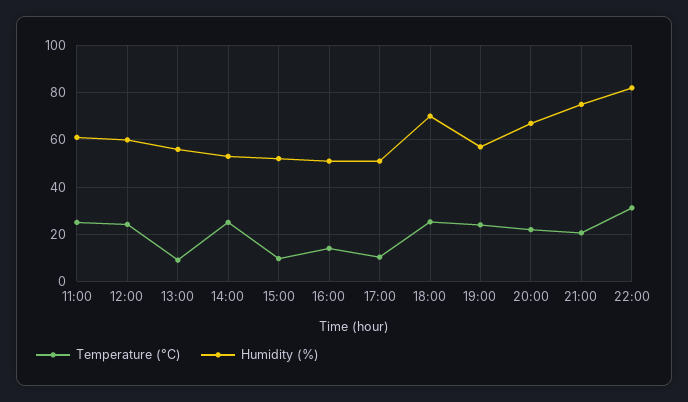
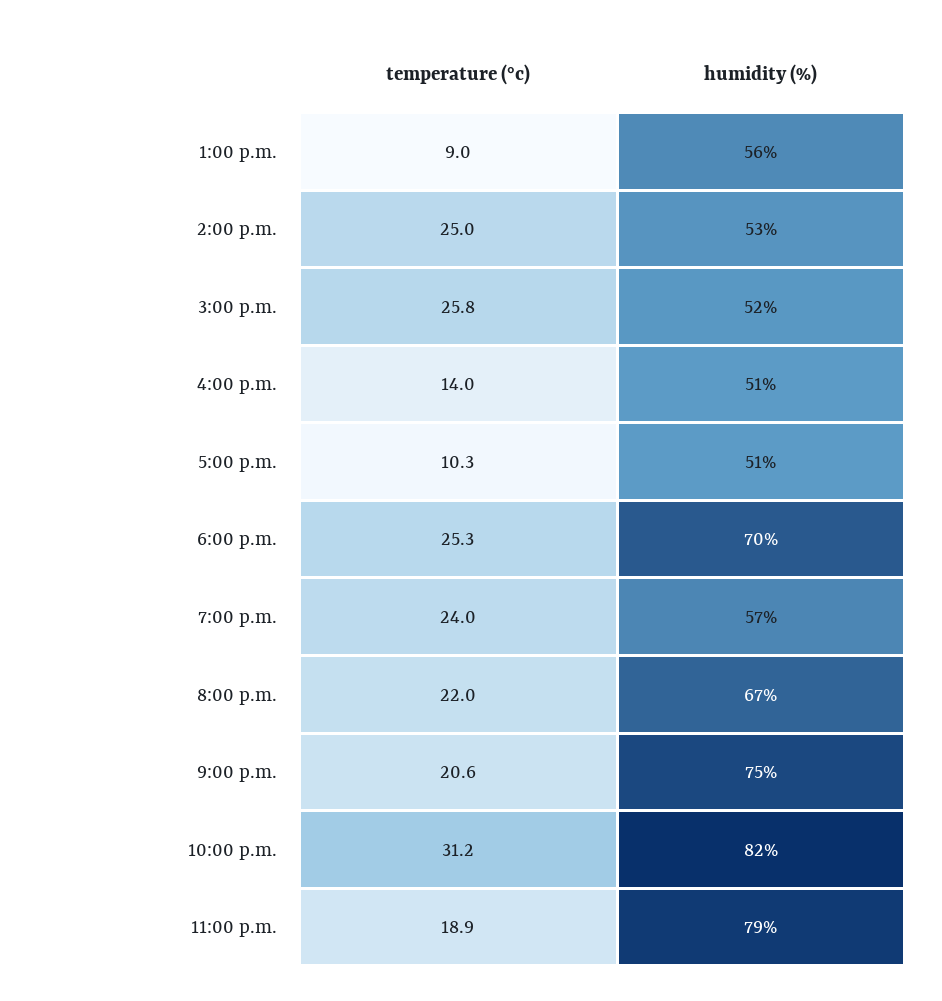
Temperature (°C), 11:00: 25 -> none
Humidity (%), 11:00: 60 -> none
Temperature (°C), 12:00: 25 -> none
Humidity (%), 12:00: 60 -> none
Temperature (°C), 15:00: 10 -> 25.8
Temperature (°C), 11:00 p.m.: none -> 18.9
Humidity (%), 11:00 p.m.: none -> 79

